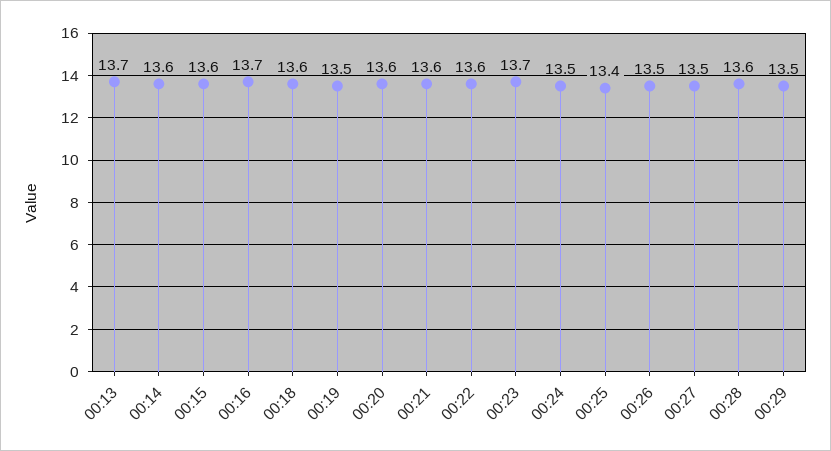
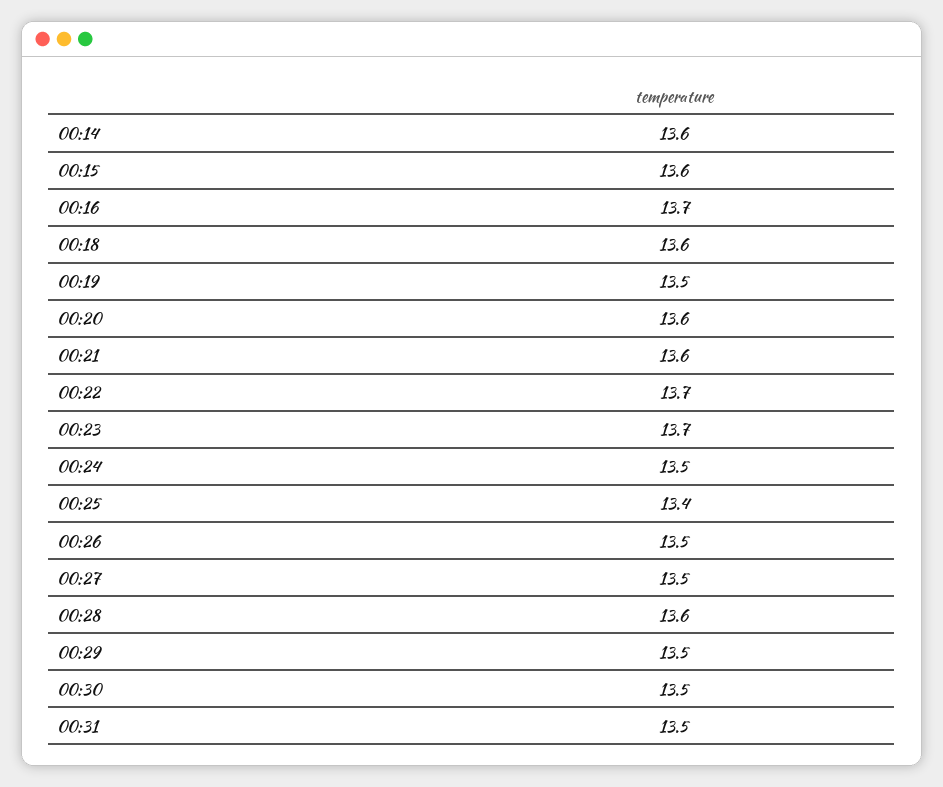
00:13: 13.7 -> none
00:22: 13.6 -> 13.7
00:30: none -> 13.5
00:31: none -> 13.5

